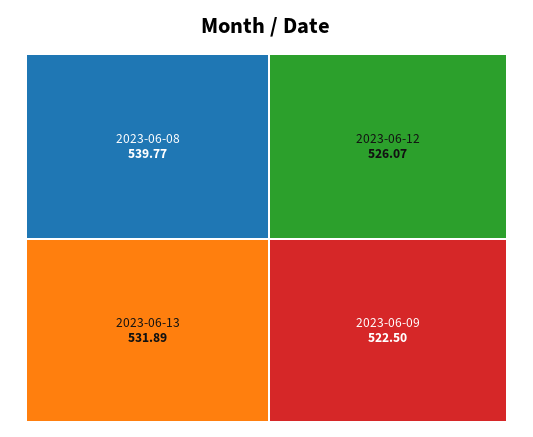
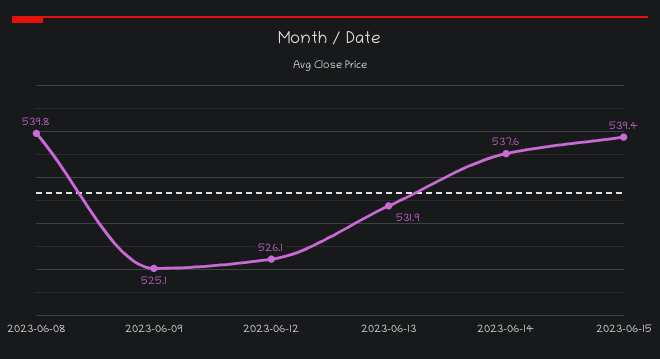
2023-06-09: 522.5 -> 525.1
2023-06-14: none -> 537.6
2023-06-15: none -> 539.4

